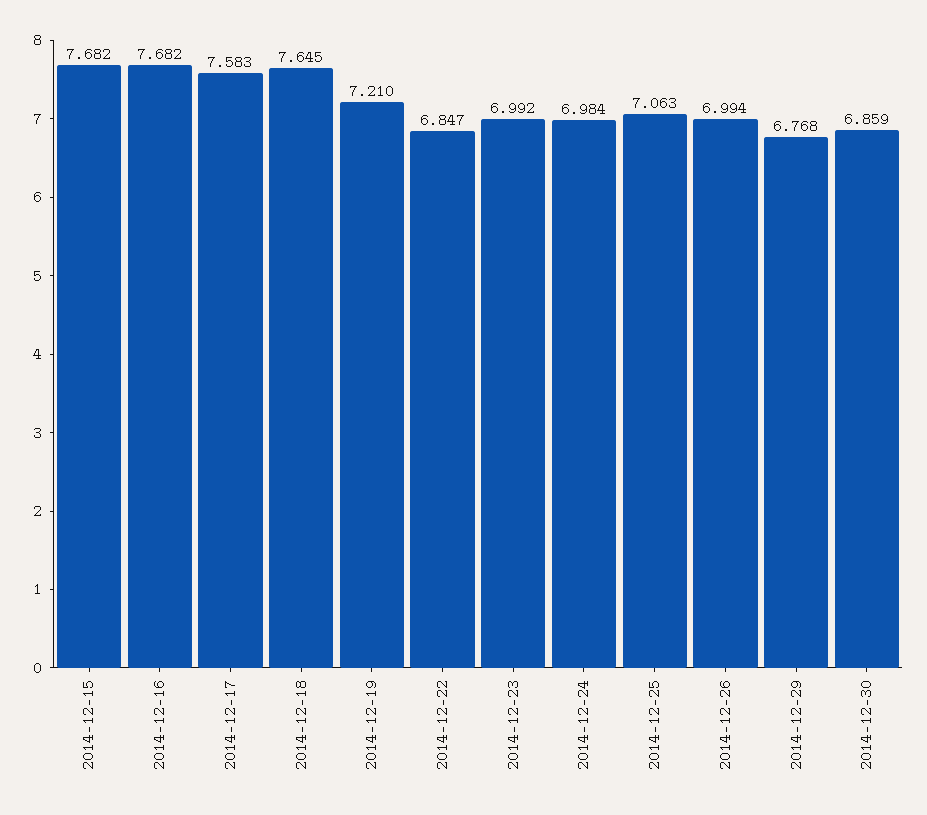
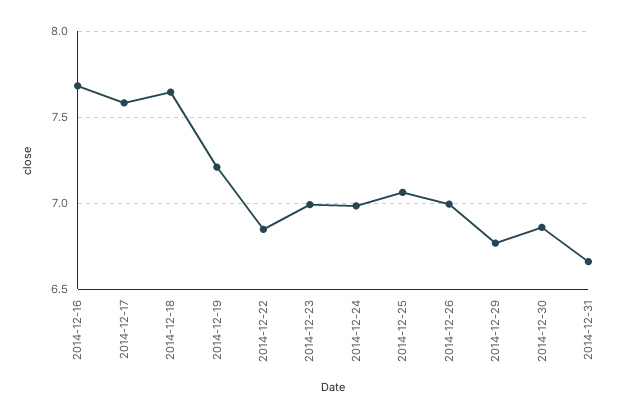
2014-12-15: 7.682 -> none
2014-12-31: none -> 6.65

